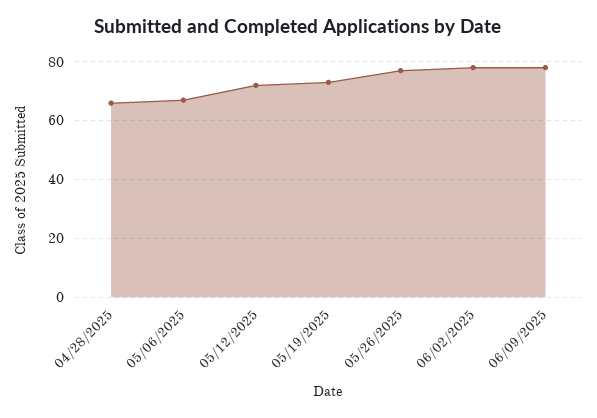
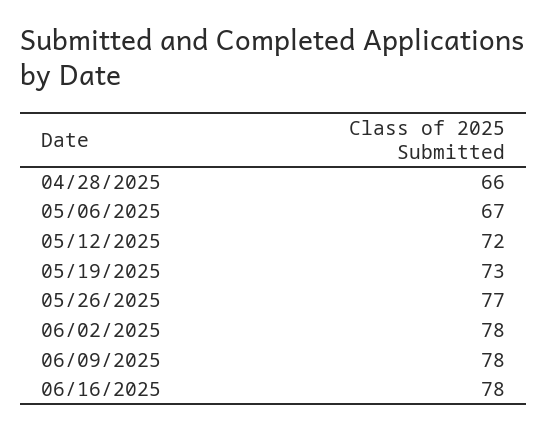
06/16/2025: none -> 78

